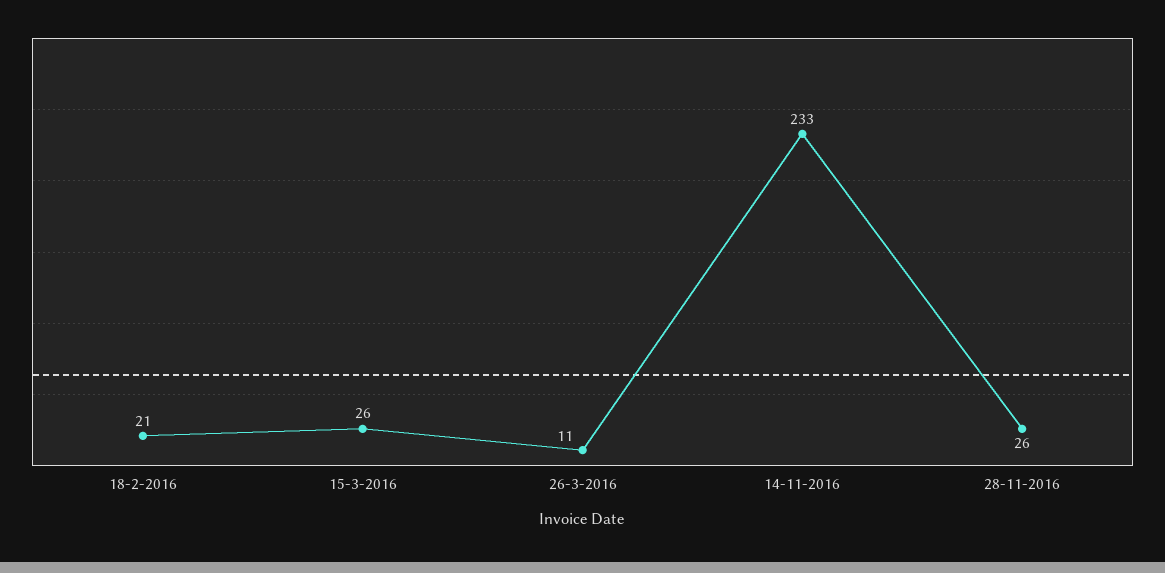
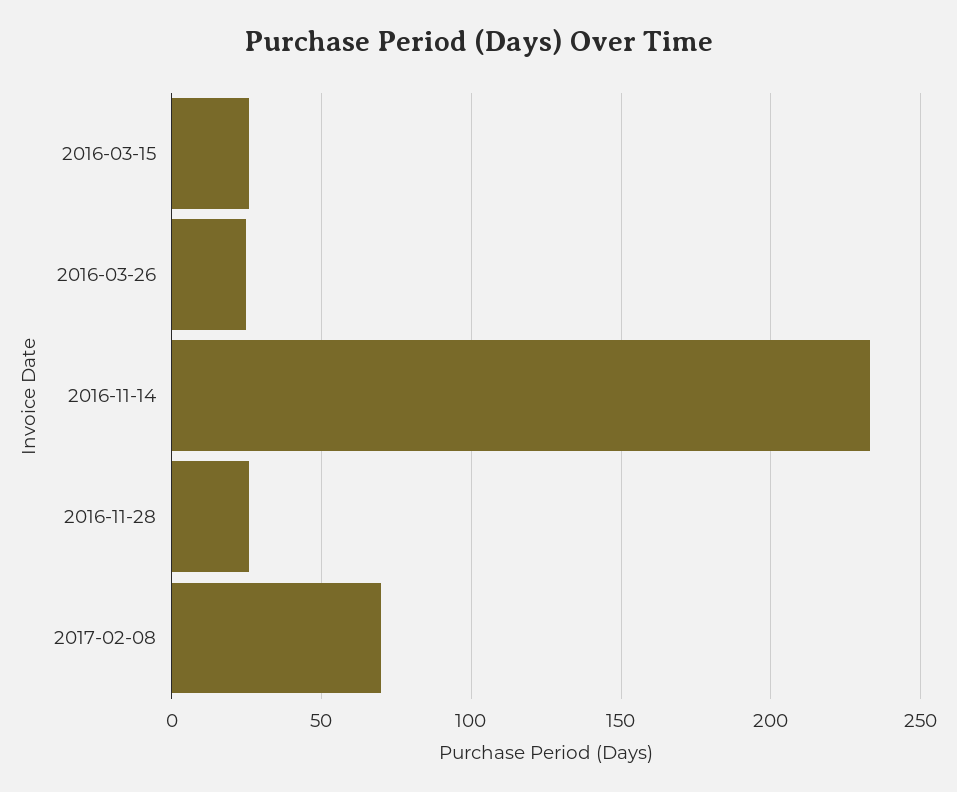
18-2-2016: 21 -> none
26-3-2016: 11 -> 25
2017-02-08: none -> 70

